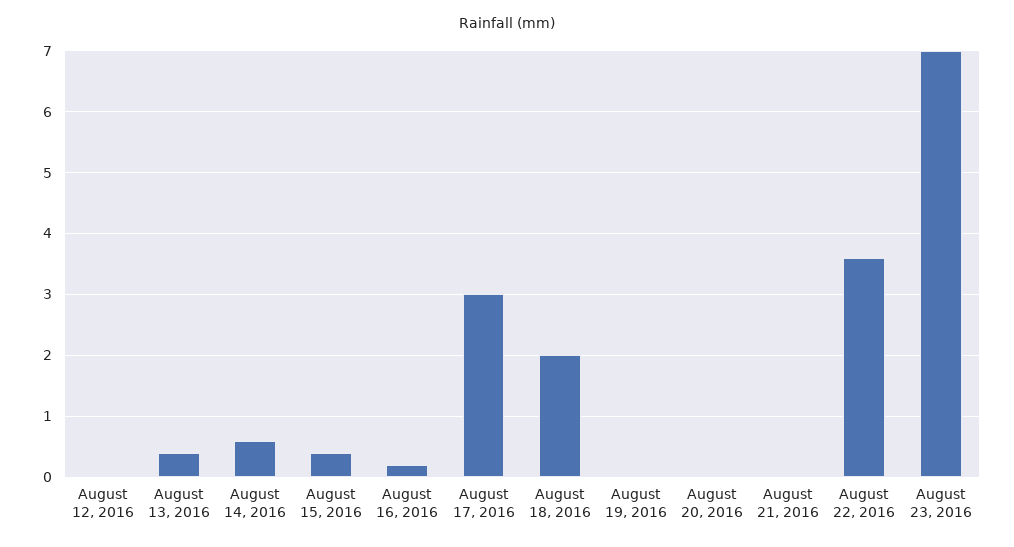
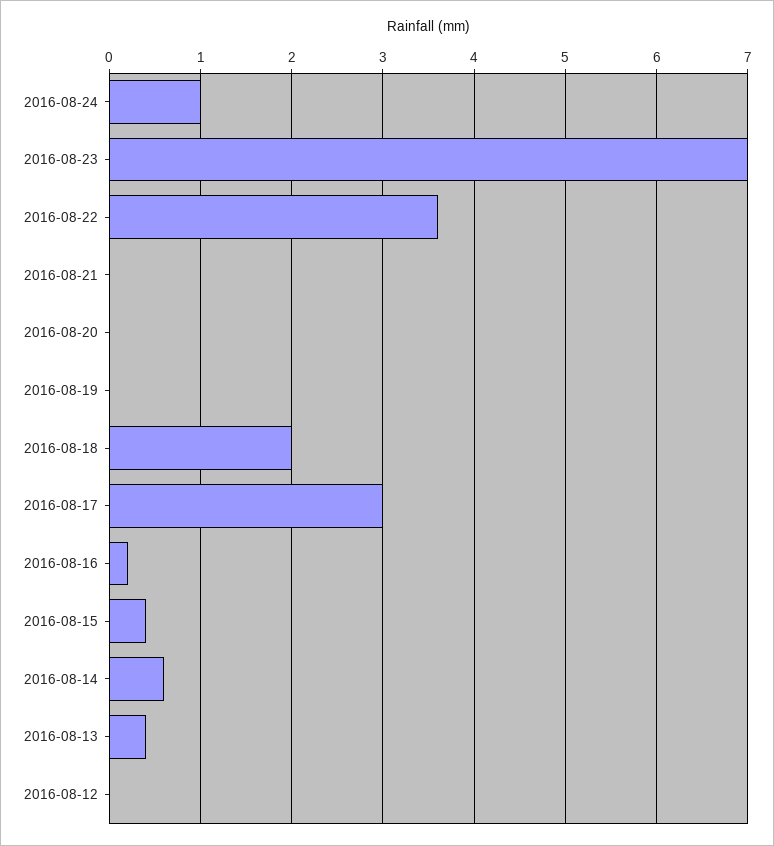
2016-08-24: none -> 1

